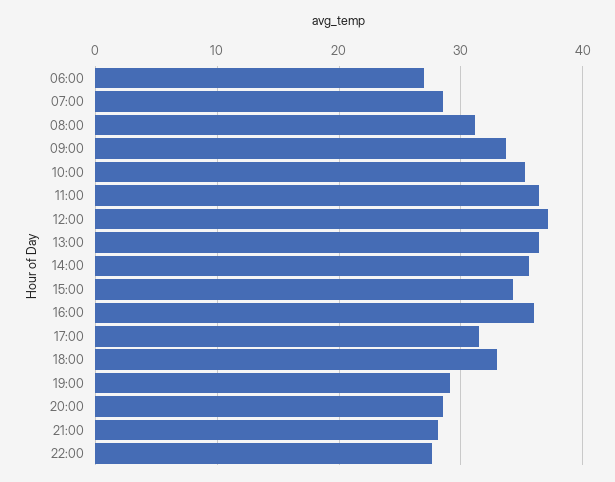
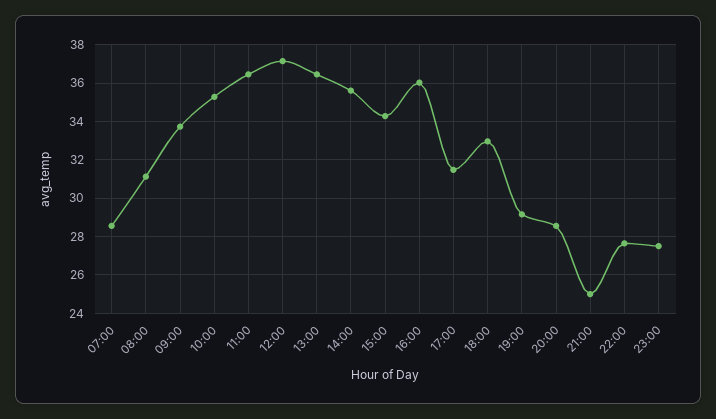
06:00: 27 -> none
21:00: 28 -> 25
23:00: none -> 27.5

